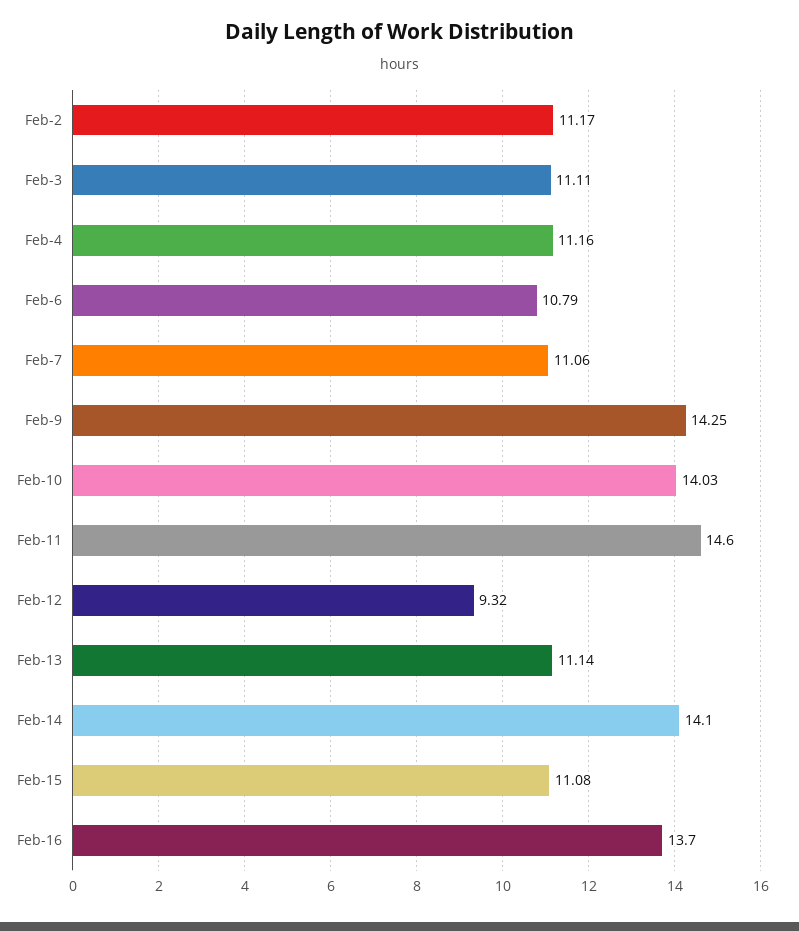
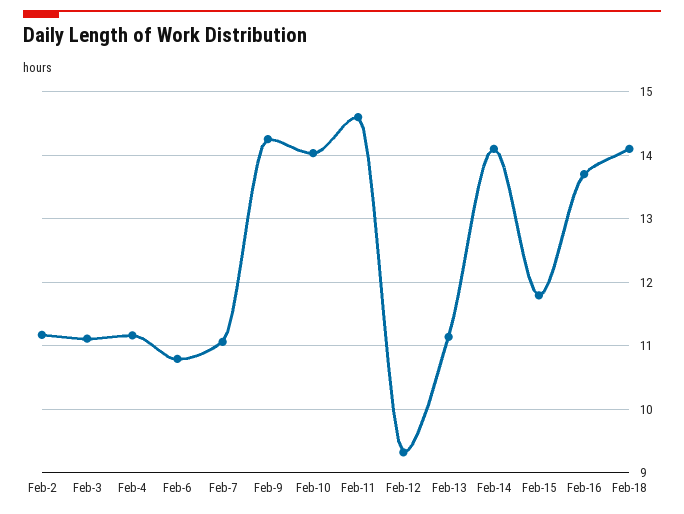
Feb-15: 11.08 -> 11.8
Feb-18: none -> 14.1

